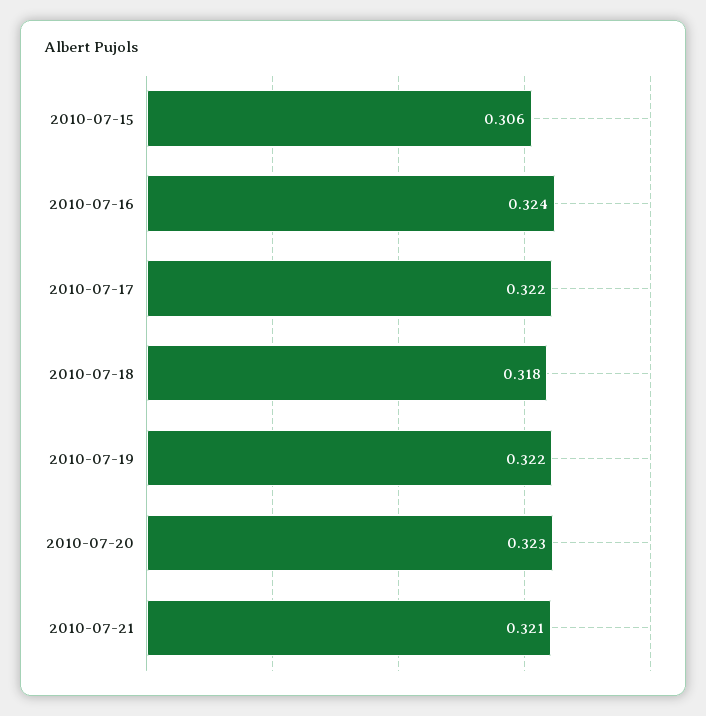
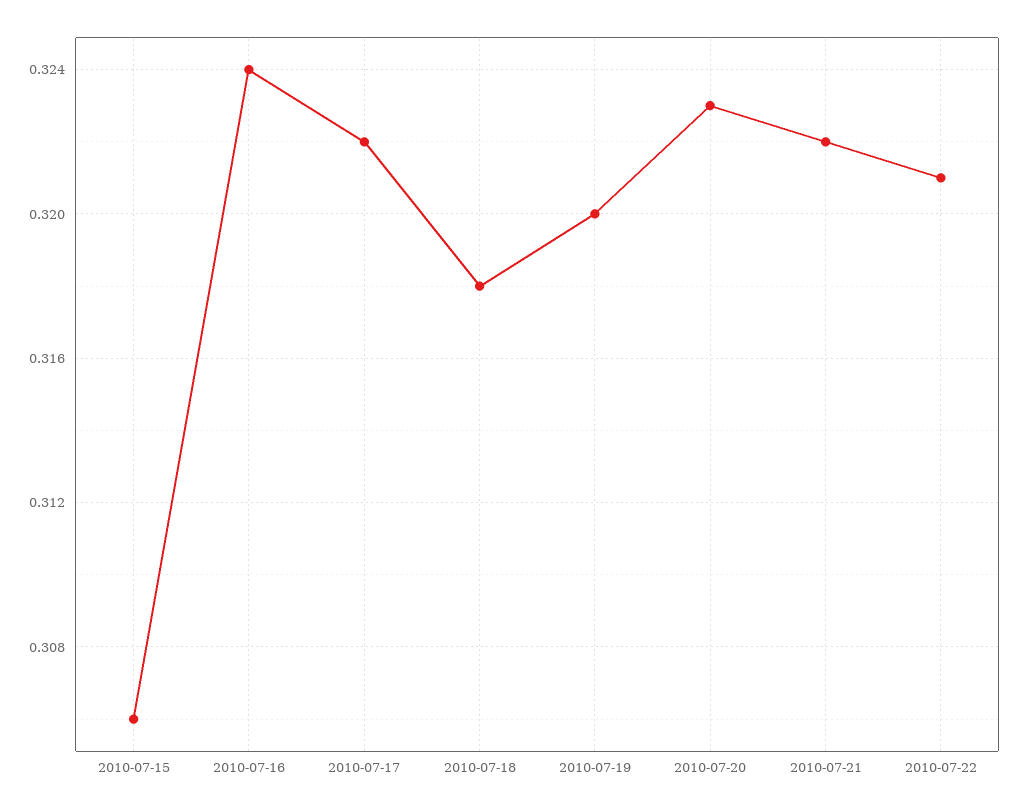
2010-07-19: 0.322 -> 0.32
2010-07-21: 0.321 -> 0.322
2010-07-22: none -> 0.321

